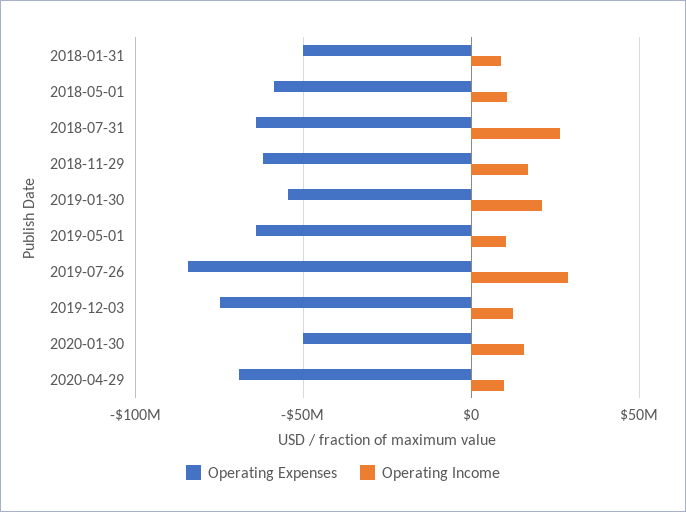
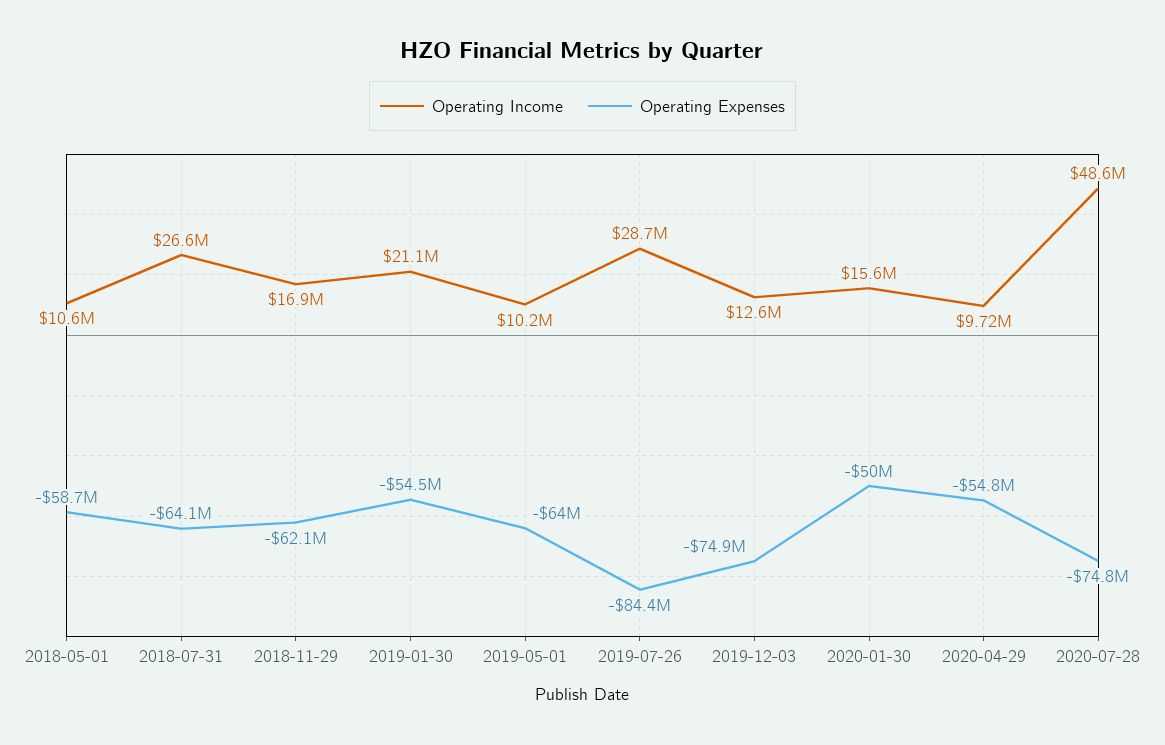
Operating Expenses, 2018-01-31: -50000000 -> none
Operating Income, 2018-01-31: 10000000 -> none
Operating Expenses, 2020-04-29: -70000000 -> -54800000
Operating Income, 2020-07-28: none -> 48600000
Operating Expenses, 2020-07-28: none -> -74800000

